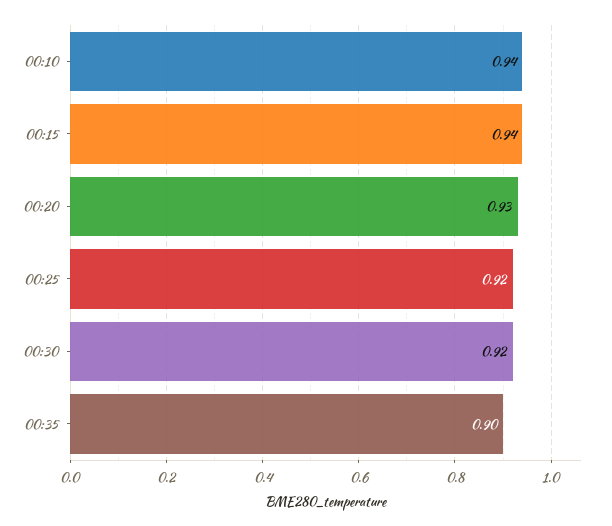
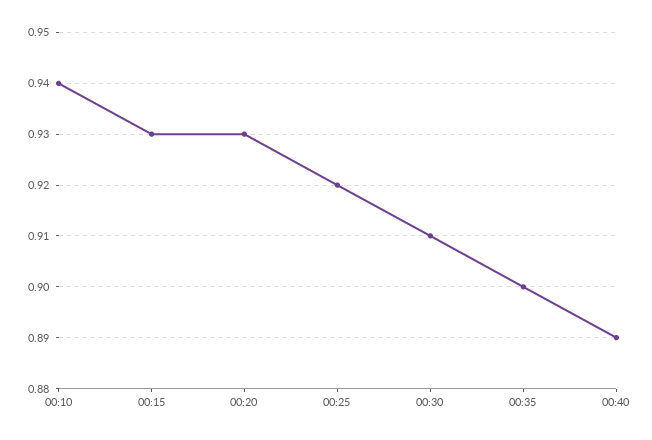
00:15: 0.94 -> 0.93
00:30: 0.92 -> 0.91
00:40: none -> 0.89

